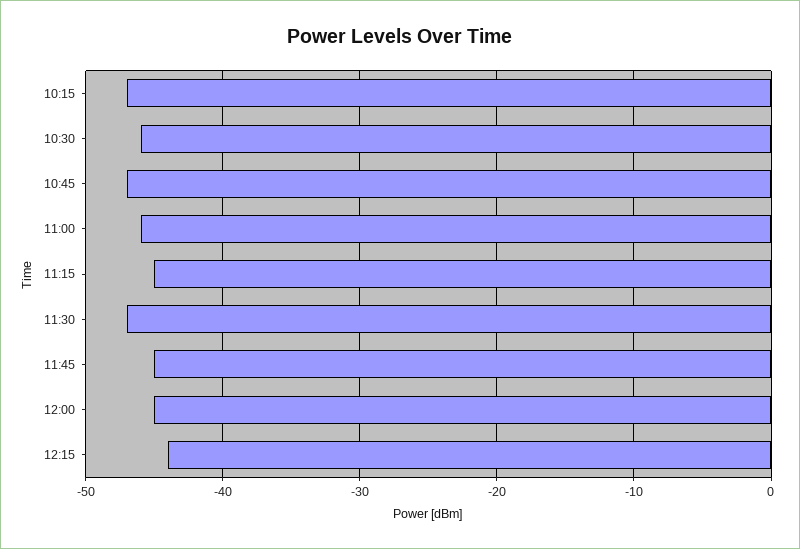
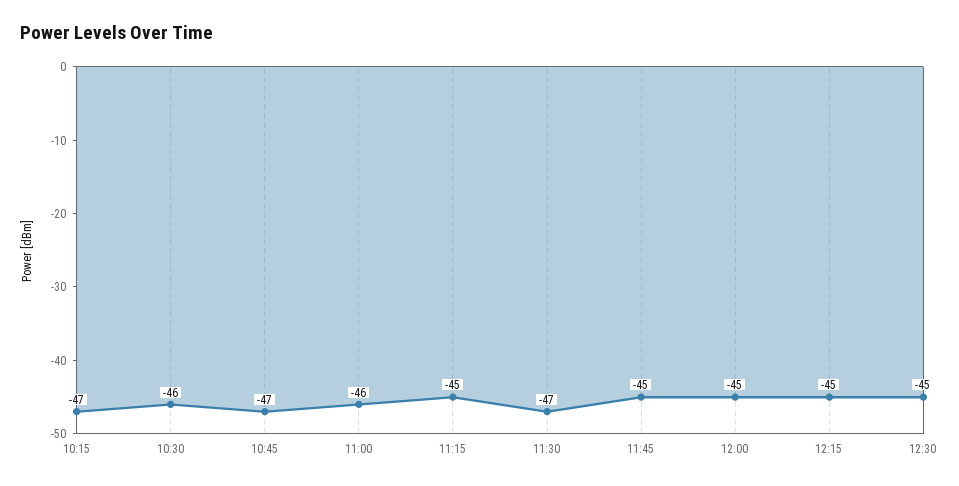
12:15: -44 -> -45
12:30: none -> -45

